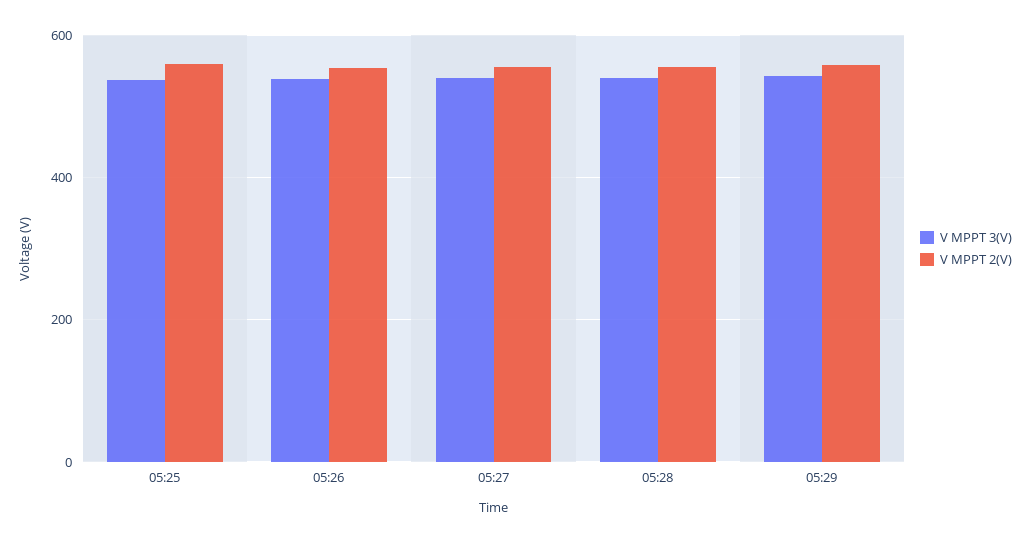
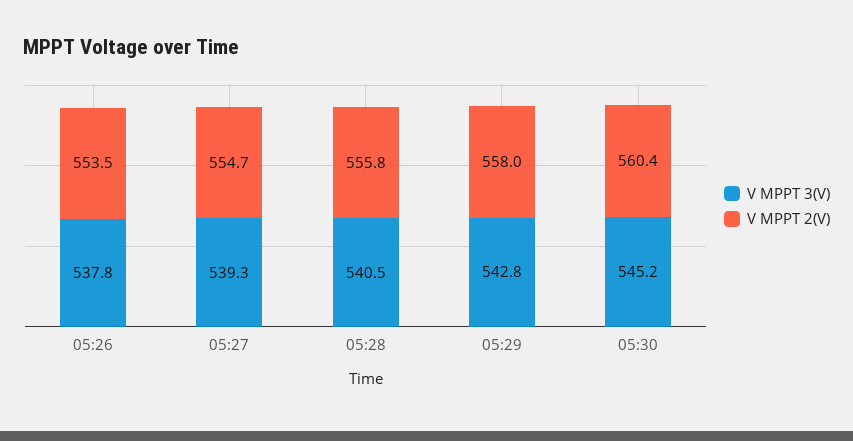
V MPPT 3(V), 05:25: 540 -> none
V MPPT 2(V), 05:25: 560 -> none
V MPPT 3(V), 05:30: none -> 545.2
V MPPT 2(V), 05:30: none -> 560.4

